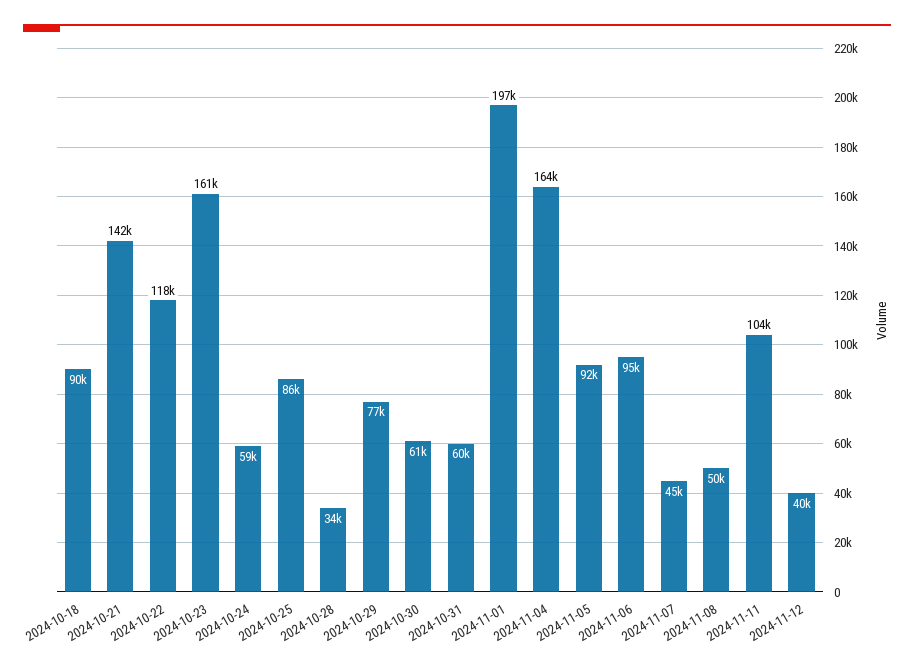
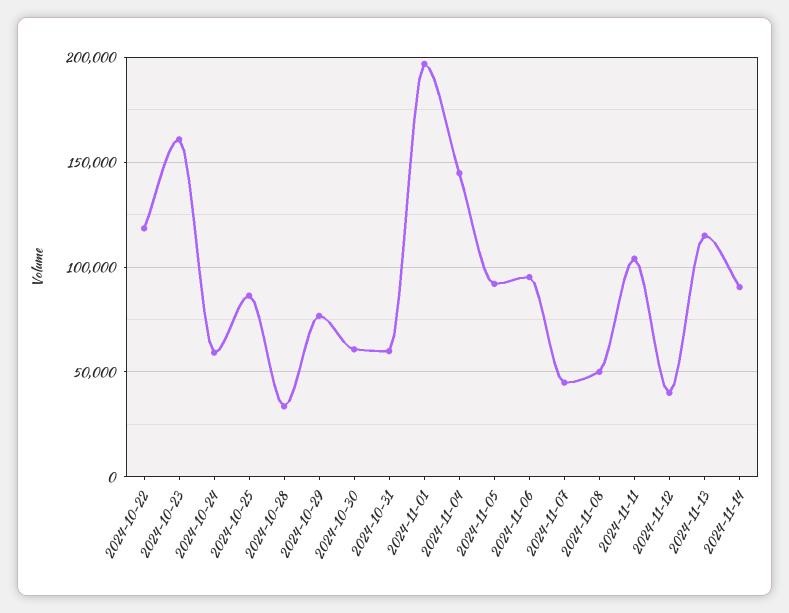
2024-10-18: 90000 -> none
2024-10-21: 142000 -> none
2024-11-04: 164000 -> 145000
2024-11-13: none -> 115000
2024-11-14: none -> 90000

